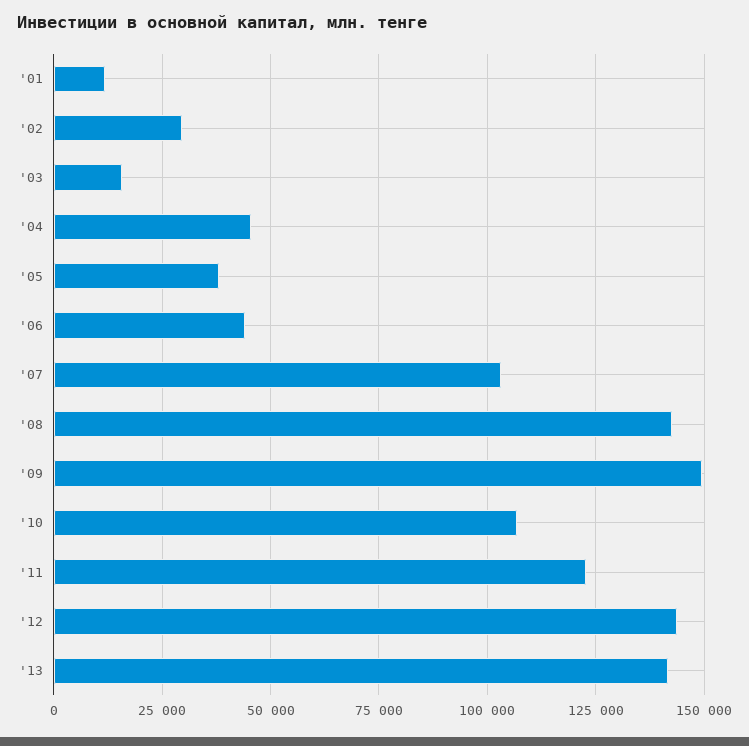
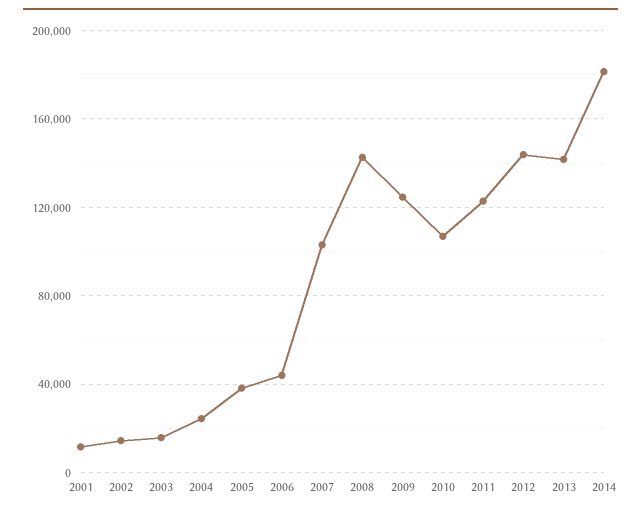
'02: 30000 -> 15000
'04: 45000 -> 25000
'09: 150000 -> 125000
2014: none -> 180000

